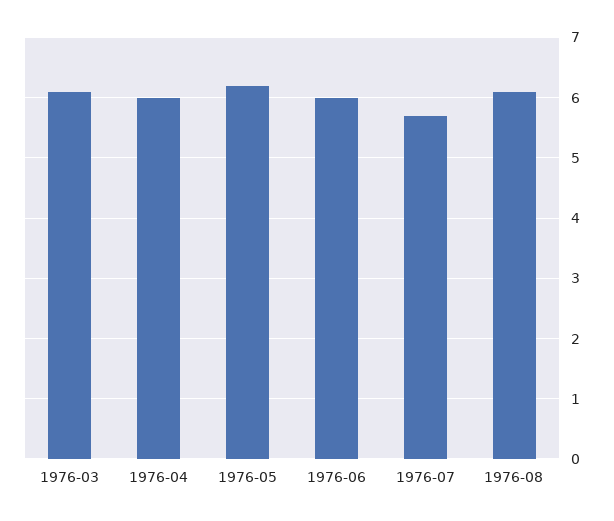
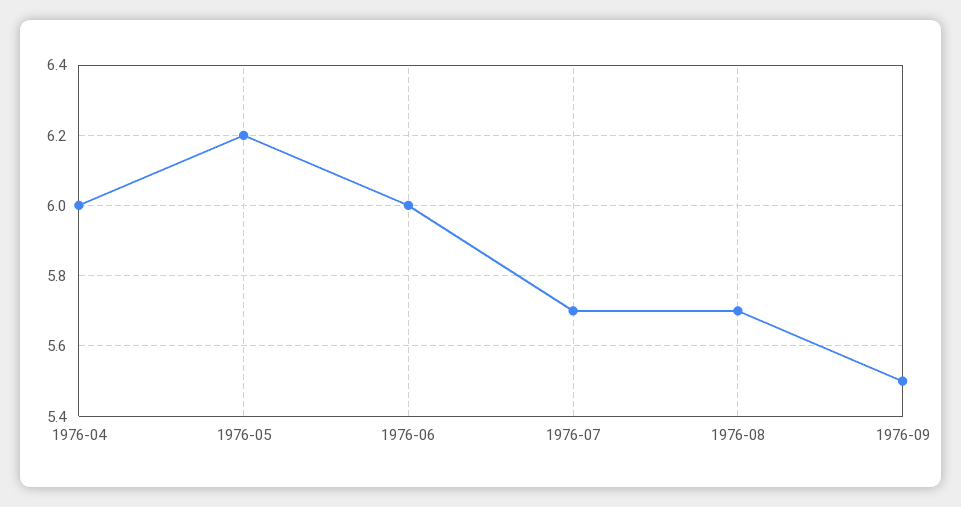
1976-03: 6.1 -> none
1976-08: 6.1 -> 5.7
1976-09: none -> 5.5

